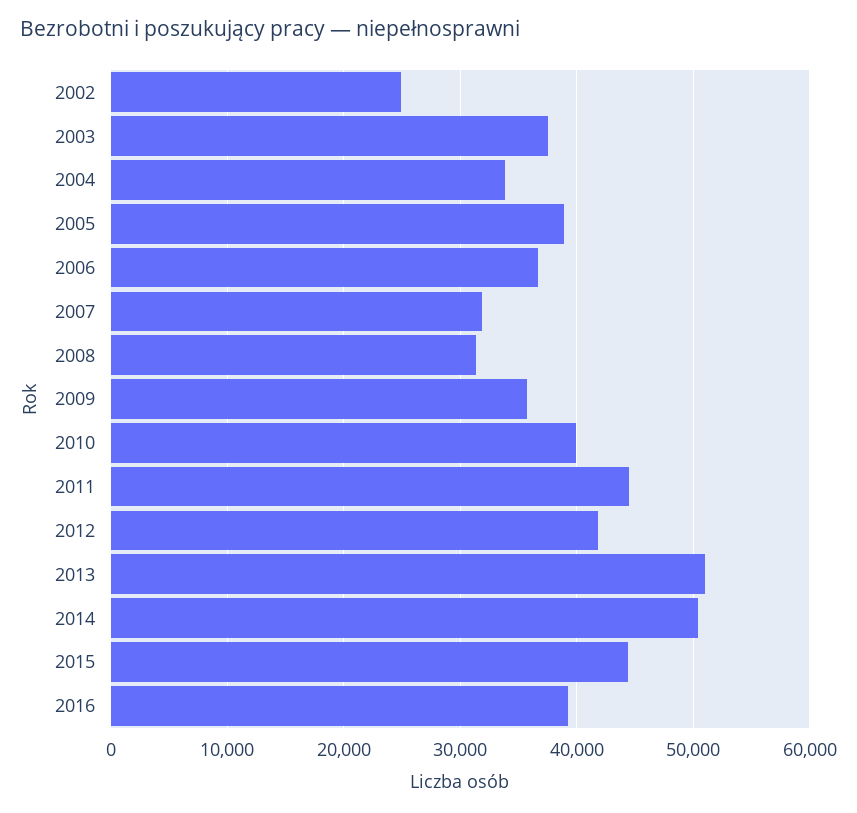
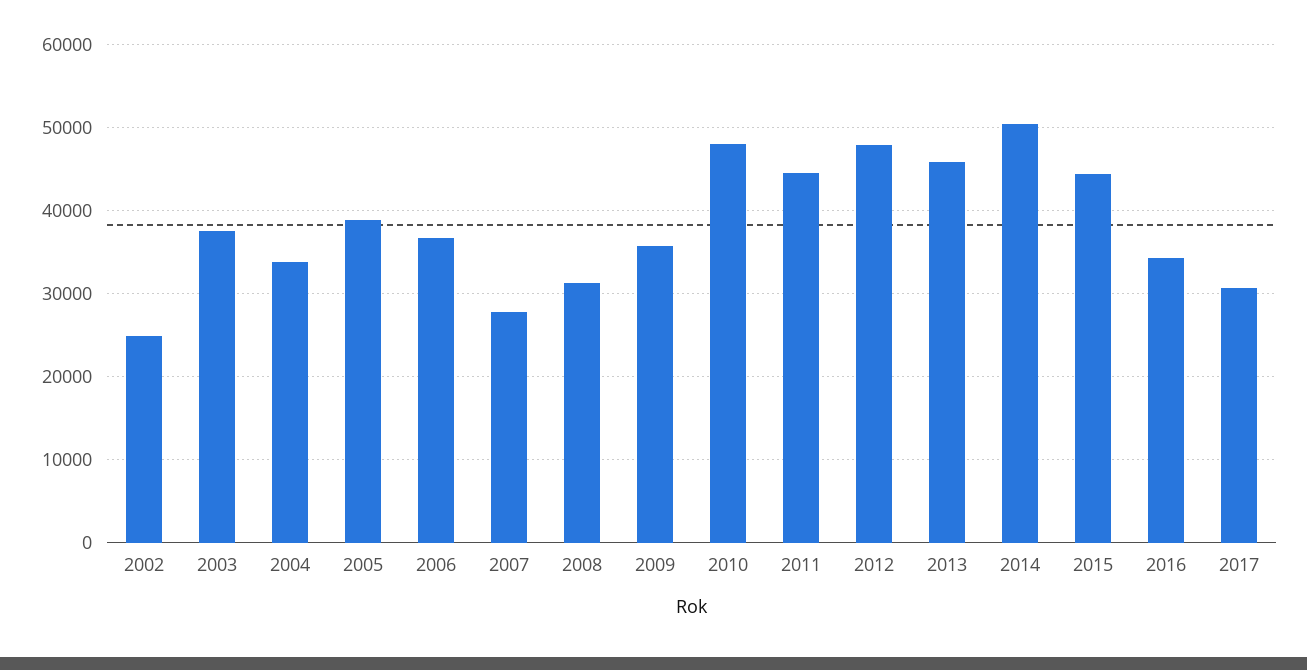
2007: 32000 -> 28000
2010: 40000 -> 48000
2012: 42000 -> 48000
2013: 51000 -> 46000
2016: 39000 -> 34000
2017: none -> 31000

